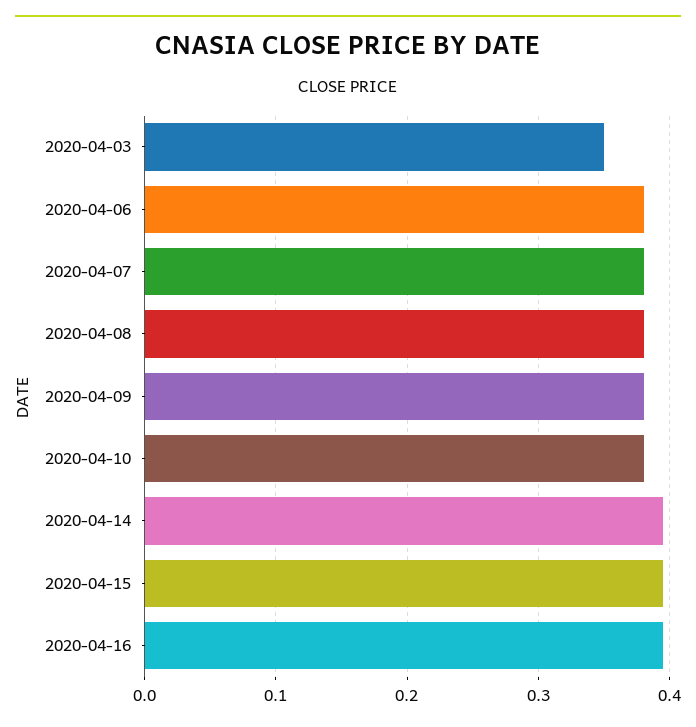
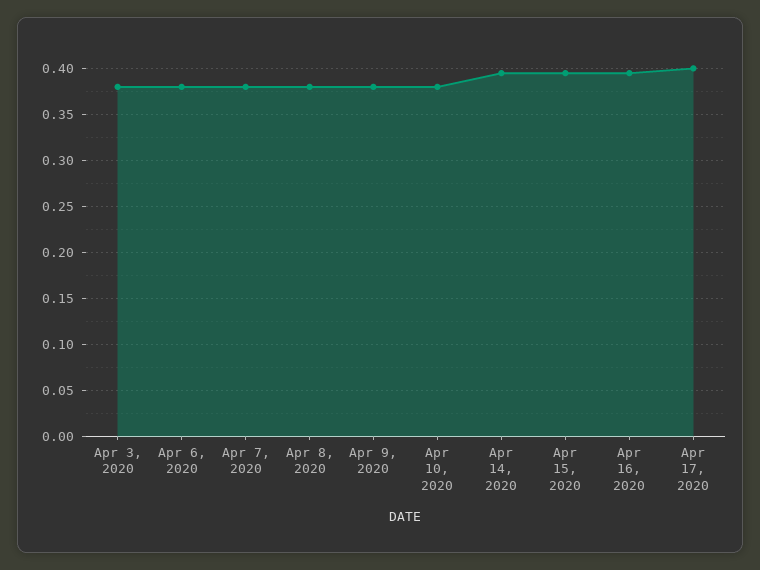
2020-04-03: 0.35 -> 0.38
Apr 17, 2020: none -> 0.4

